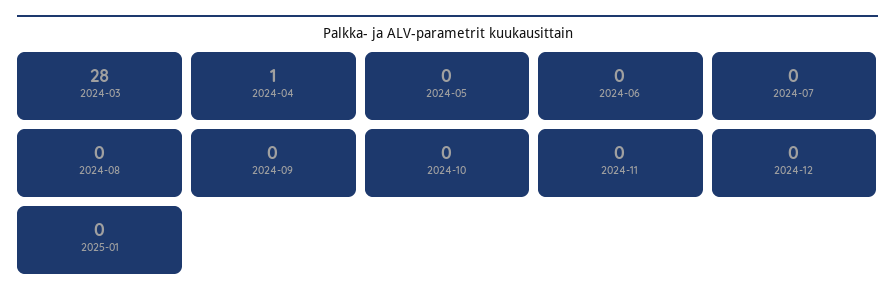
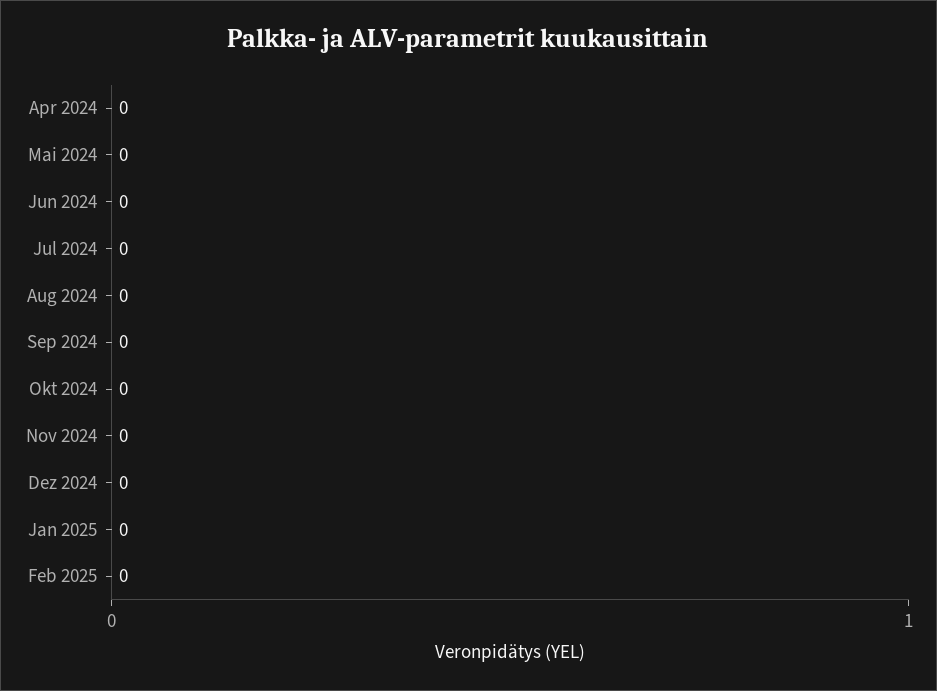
2024-03: 28 -> none
2024-04: 1 -> 0
Feb 2025: none -> 0

